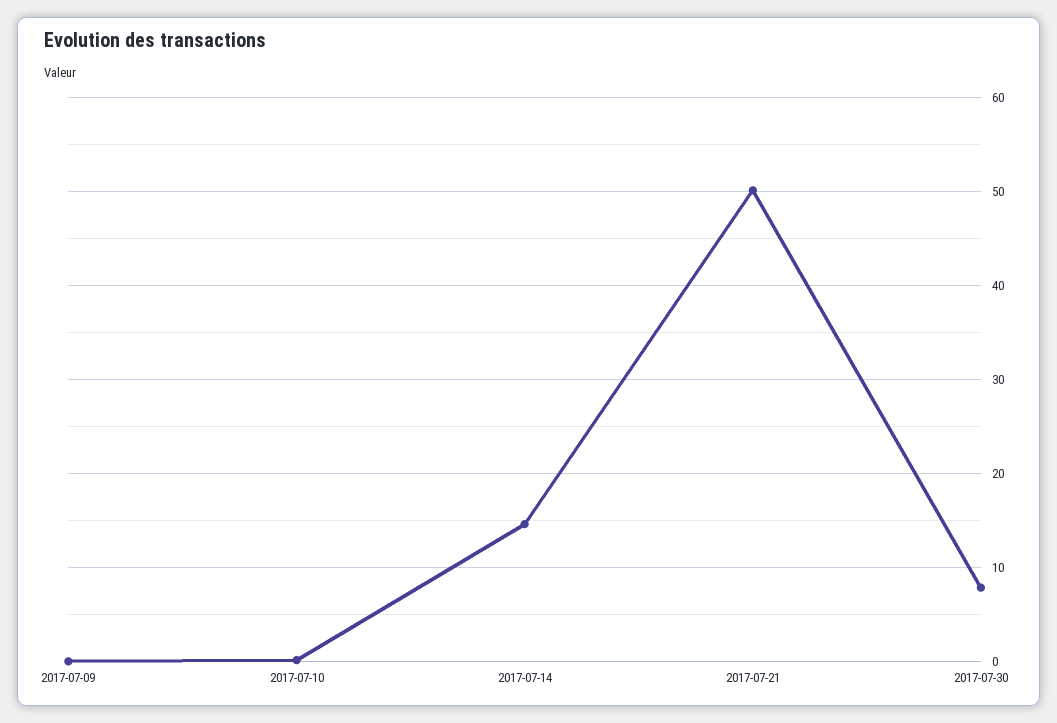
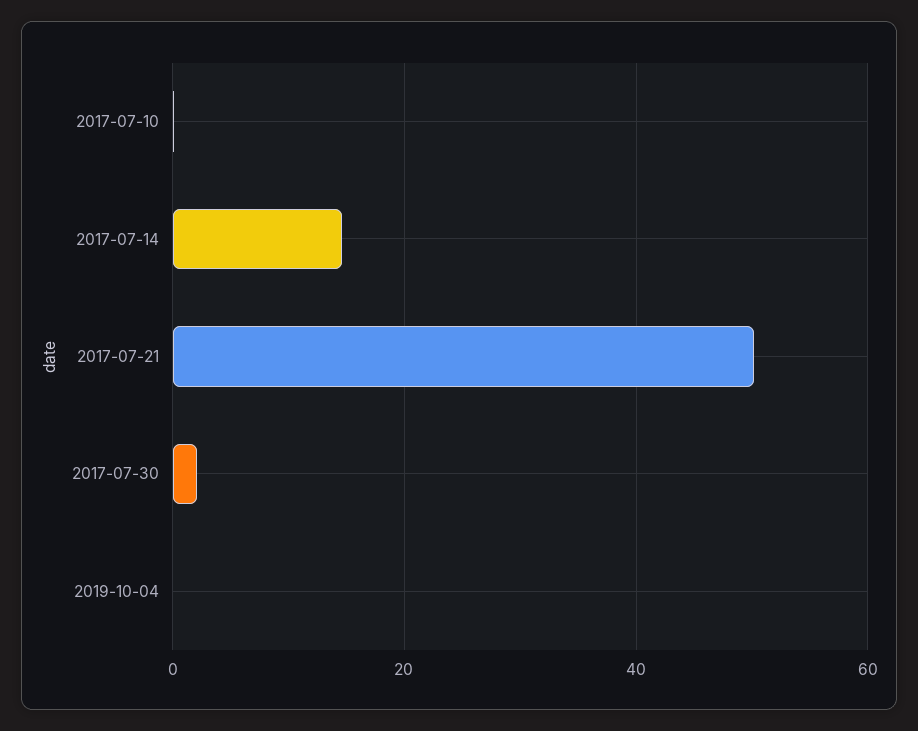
2017-07-09: 0 -> none
2017-07-30: 8 -> 2
2019-10-04: none -> 0

